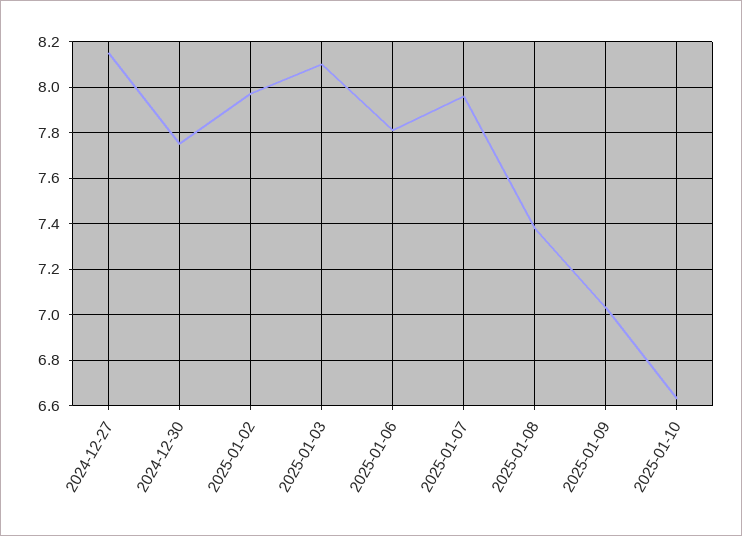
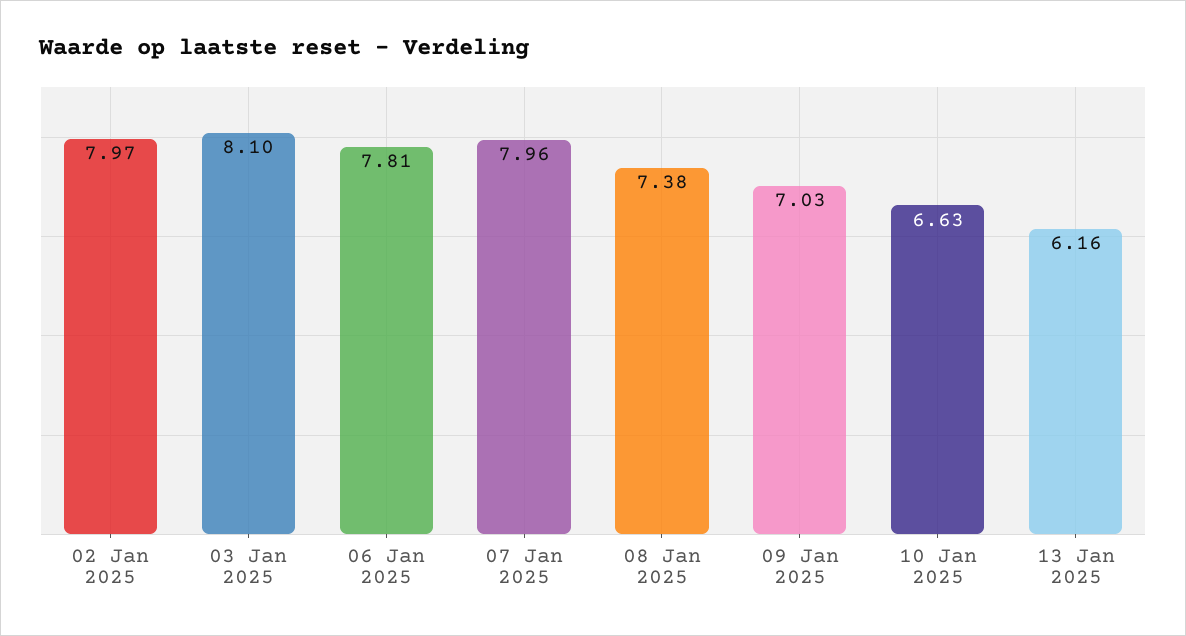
2024-12-27: 8.15 -> none
2024-12-30: 7.75 -> none
13 Jan 2025: none -> 6.16

